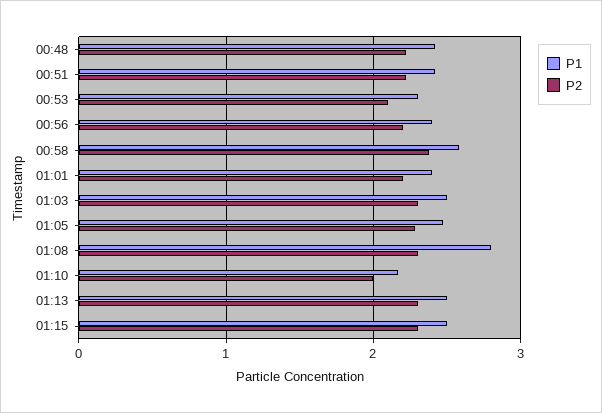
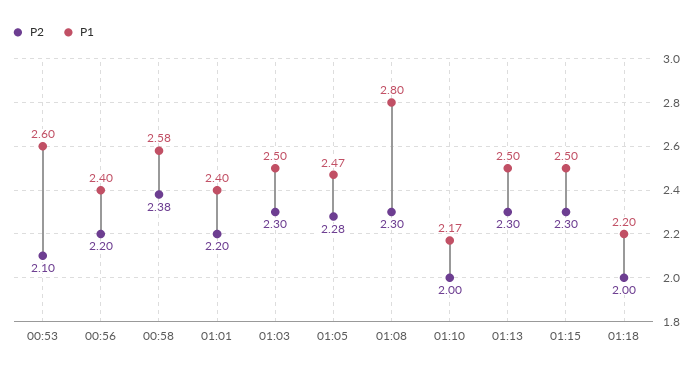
P1, 00:48: 2.4 -> none
P2, 00:48: 2.2 -> none
P1, 00:51: 2.4 -> none
P2, 00:51: 2.2 -> none
P1, 00:53: 2.3 -> 2.6
P2, 01:18: none -> 2
P1, 01:18: none -> 2.2

